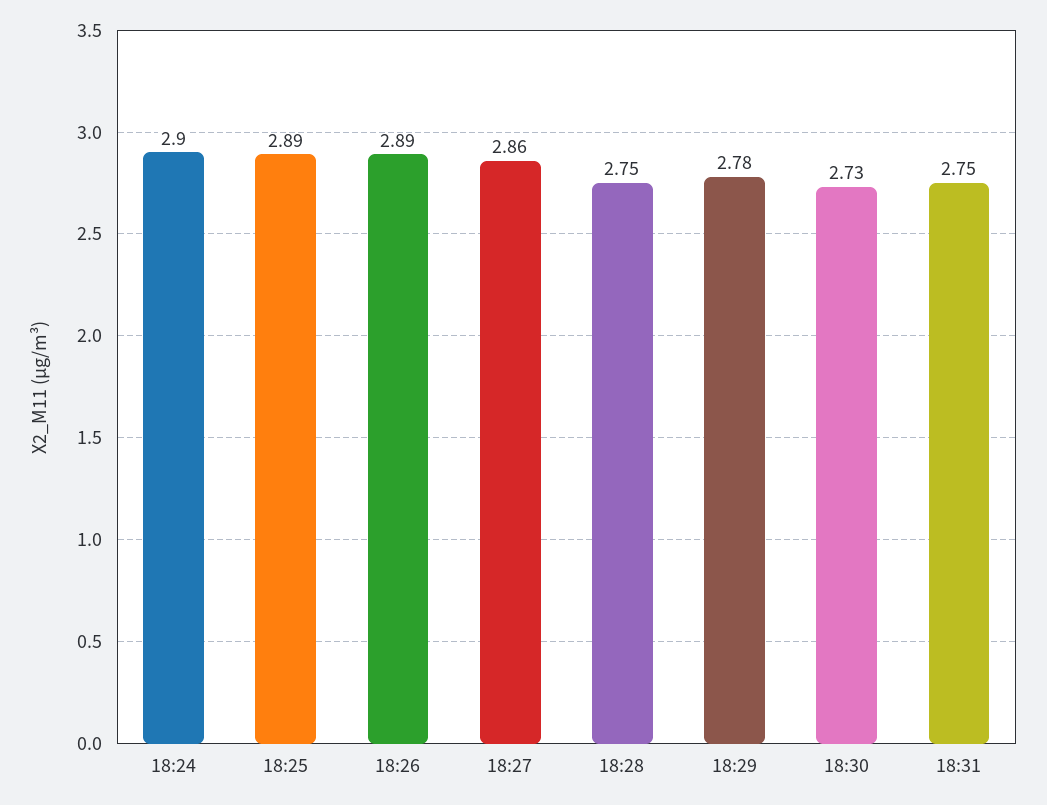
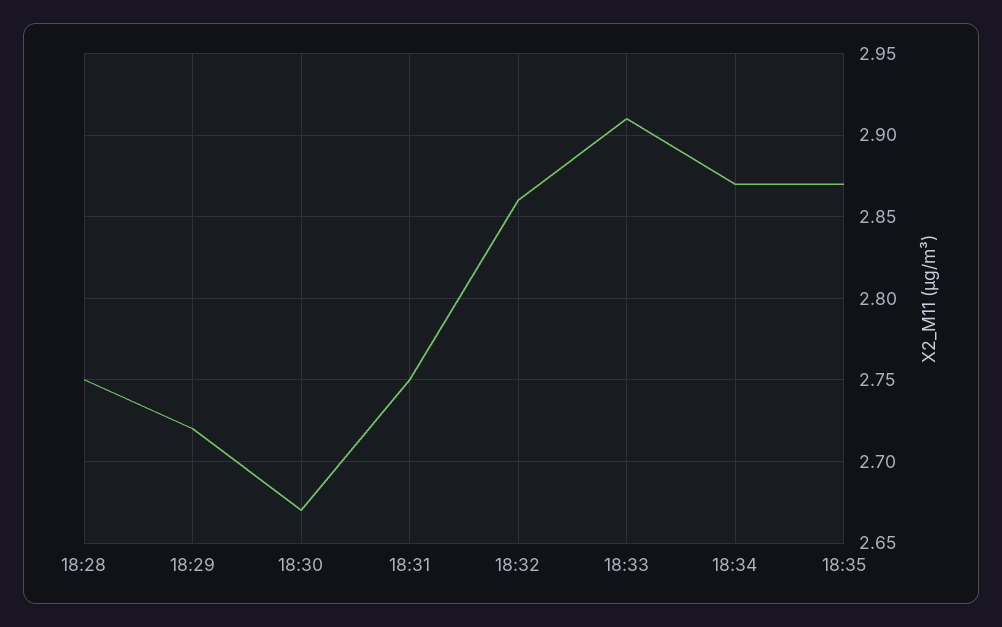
18:24: 2.9 -> none
18:25: 2.89 -> none
18:26: 2.89 -> none
18:27: 2.86 -> none
18:29: 2.78 -> 2.72
18:30: 2.73 -> 2.67
18:32: none -> 2.86
18:33: none -> 2.91
18:34: none -> 2.87
18:35: none -> 2.87

